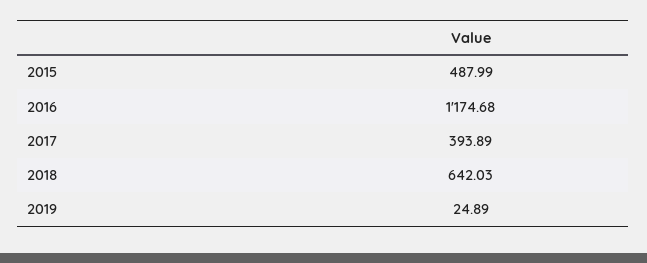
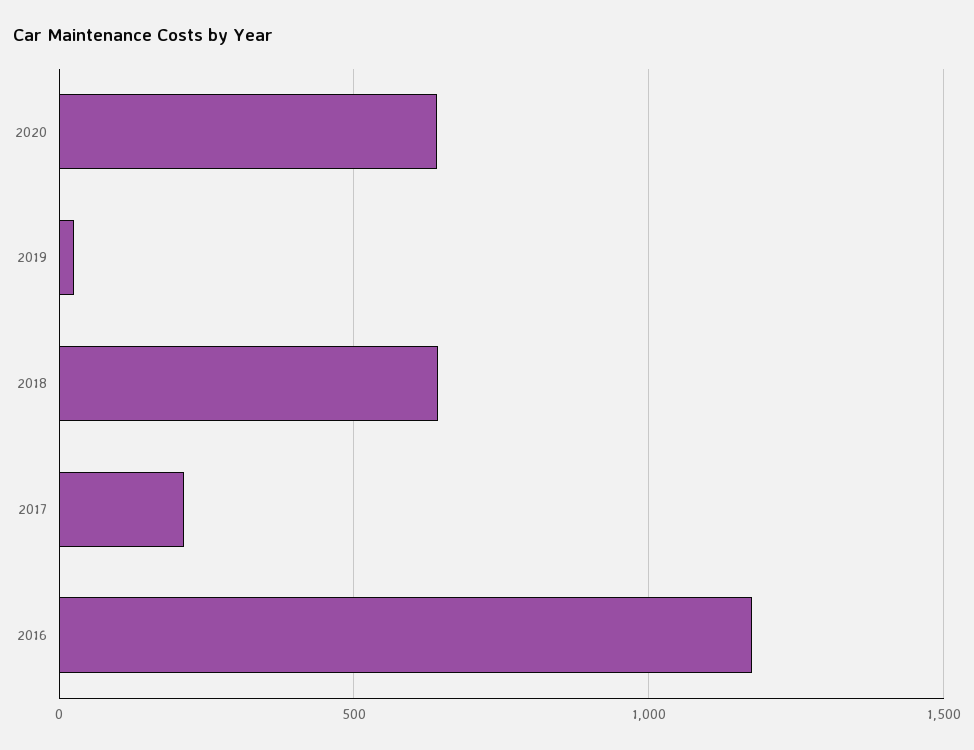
2015: 487.99 -> none
2017: 393.89 -> 200
2020: none -> 650

